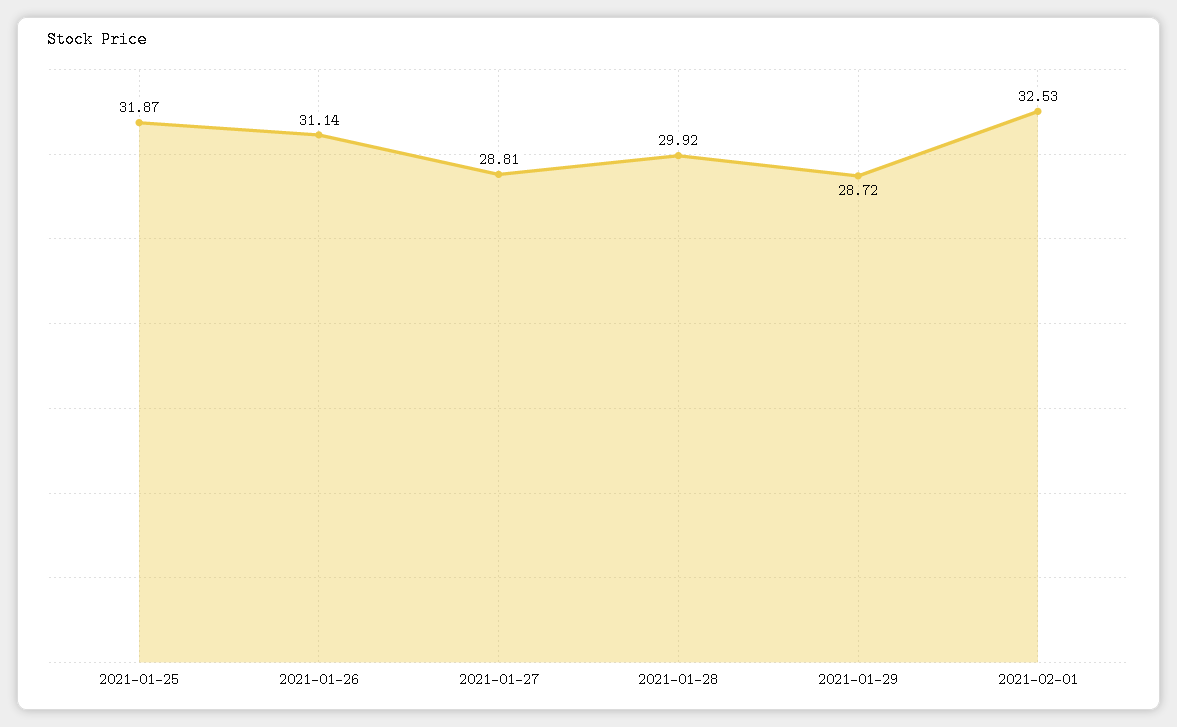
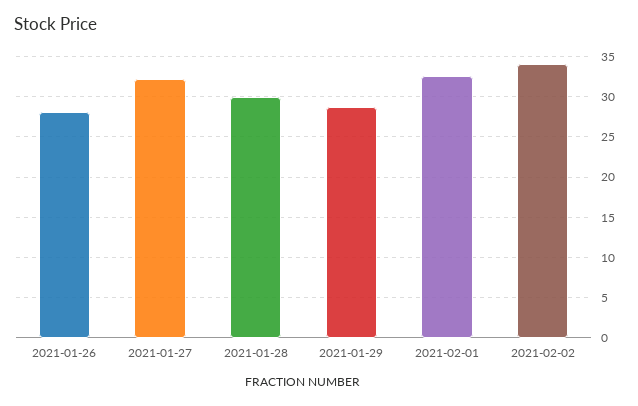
2021-01-25: 31.87 -> none
2021-01-26: 31.14 -> 28
2021-01-27: 28.81 -> 32
2021-02-02: none -> 34

